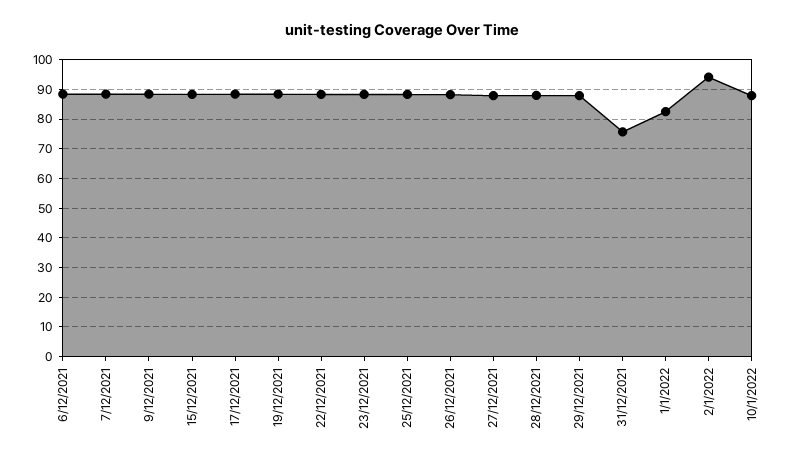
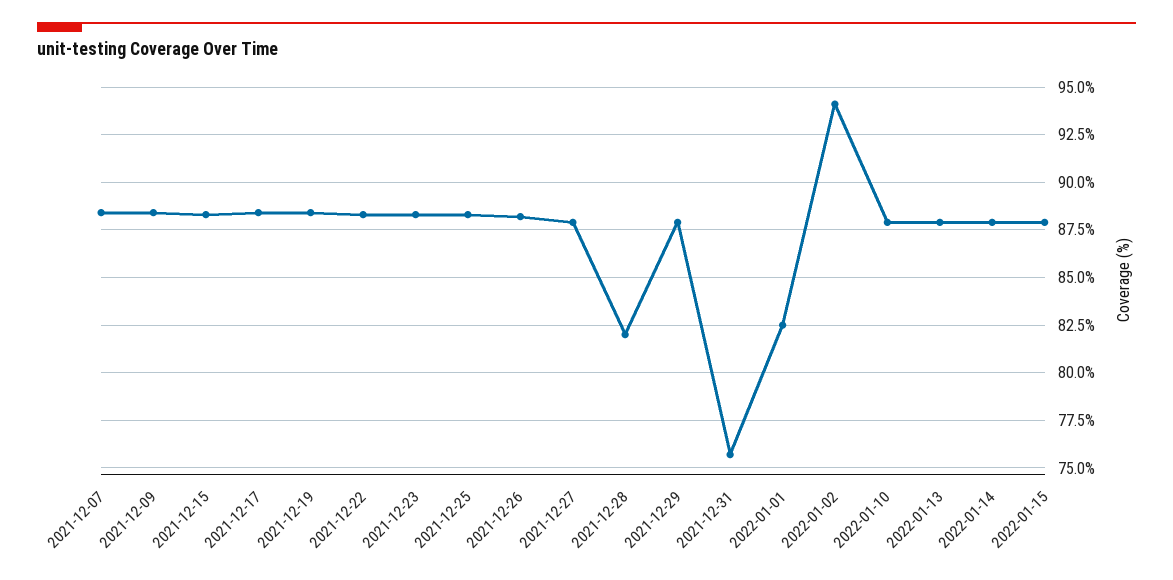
6/12/2021: 87.5 -> none
28/12/2021: 87.5 -> 82
2022-01-13: none -> 88
2022-01-14: none -> 88
2022-01-15: none -> 88

